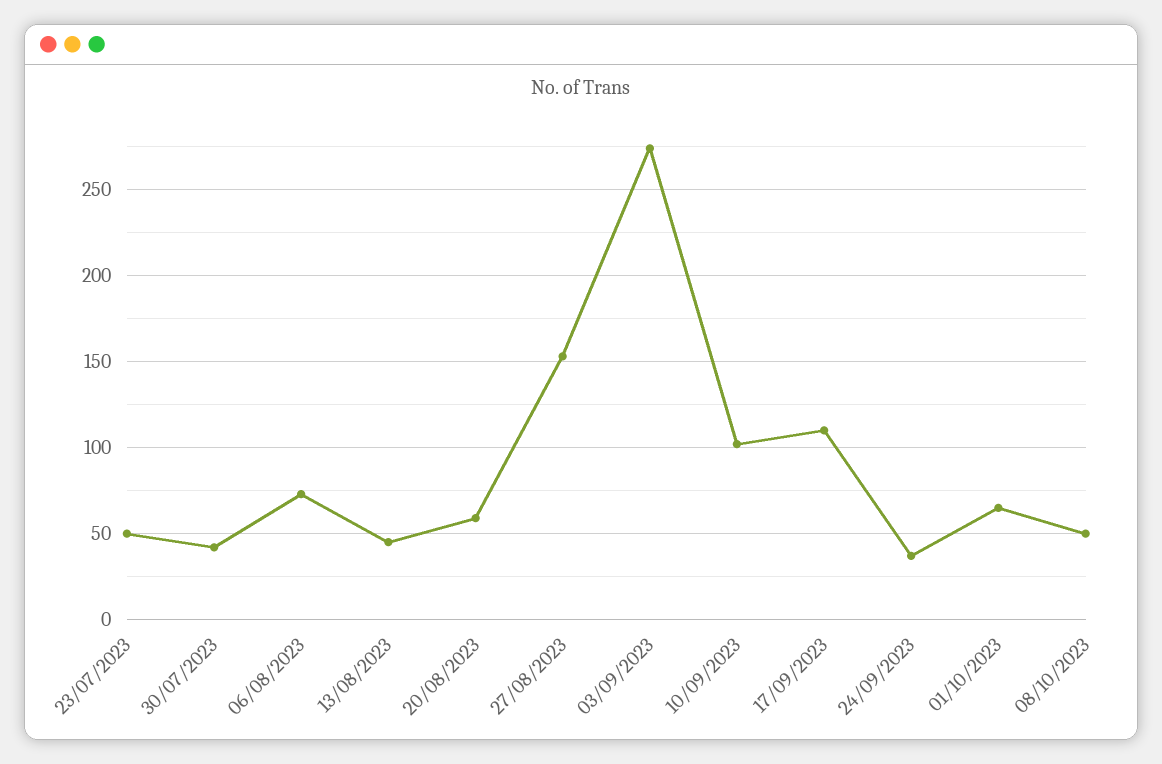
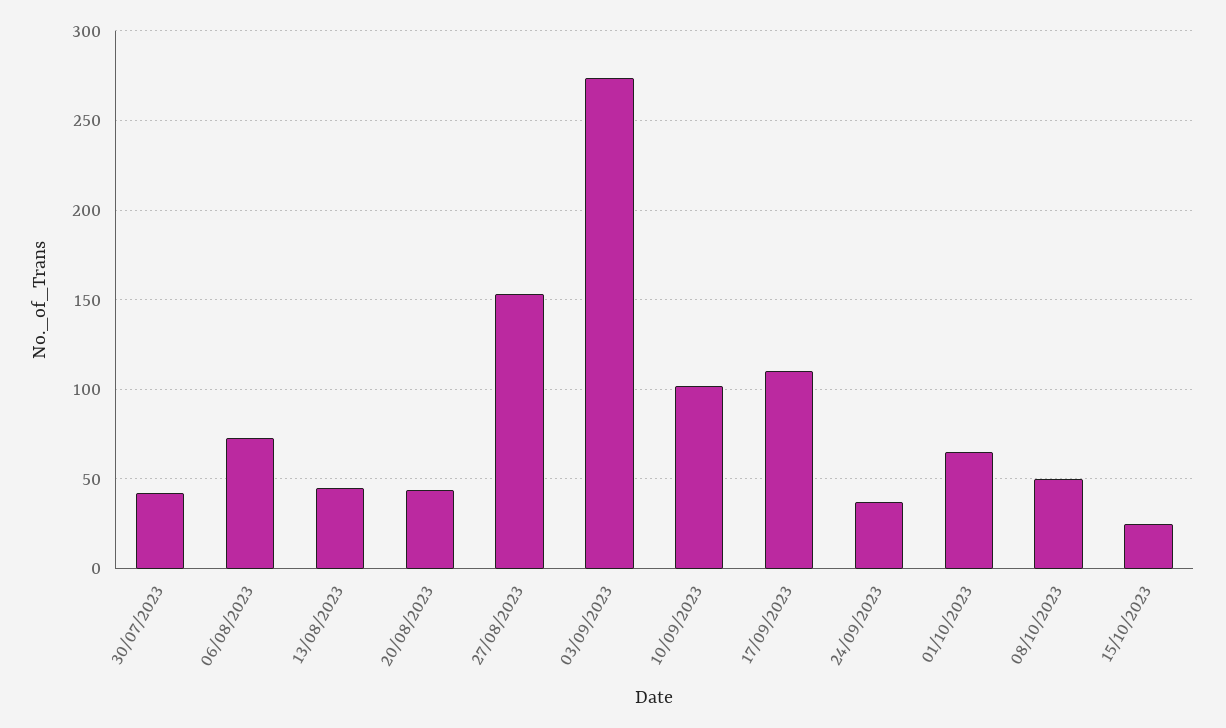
23/07/2023: 50 -> none
20/08/2023: 60 -> 45
15/10/2023: none -> 25

